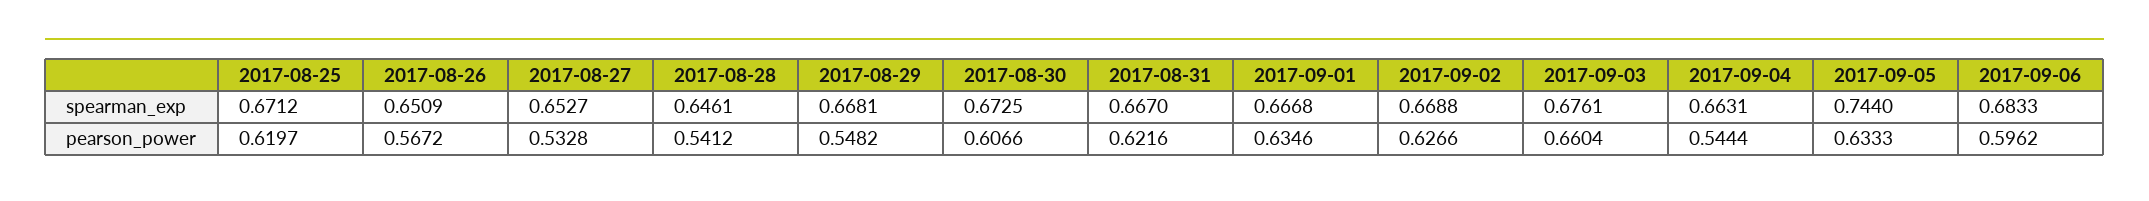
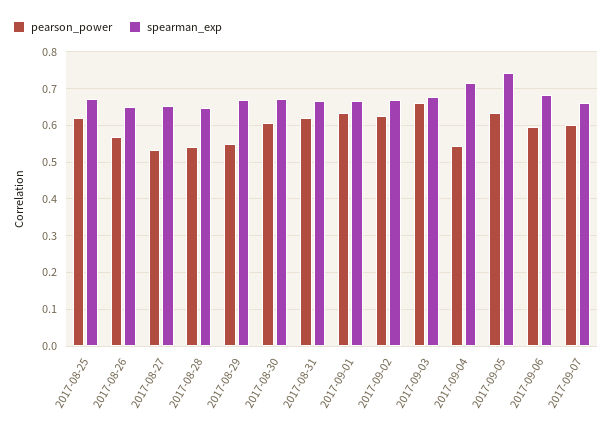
spearman_exp, 2017-09-04: 0.6631 -> 0.72
pearson_power, 2017-09-07: none -> 0.6
spearman_exp, 2017-09-07: none -> 0.66

